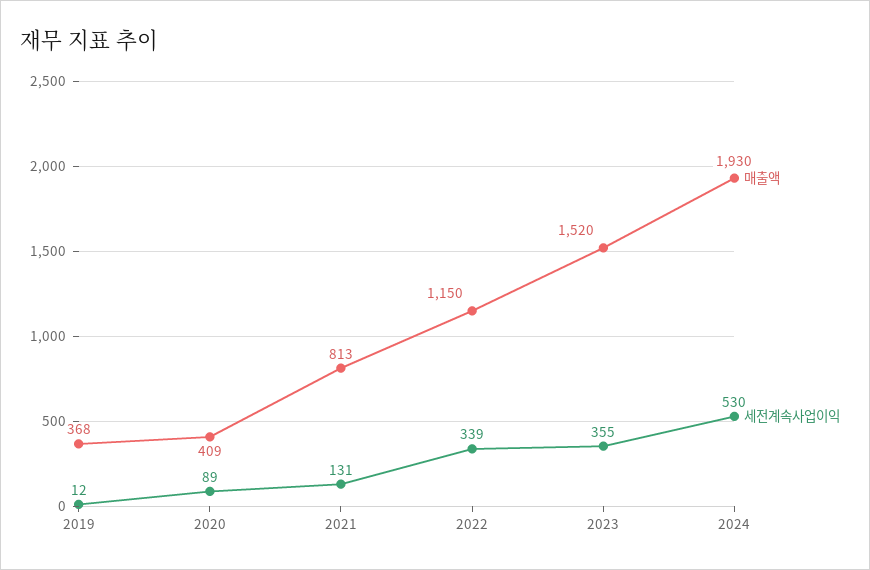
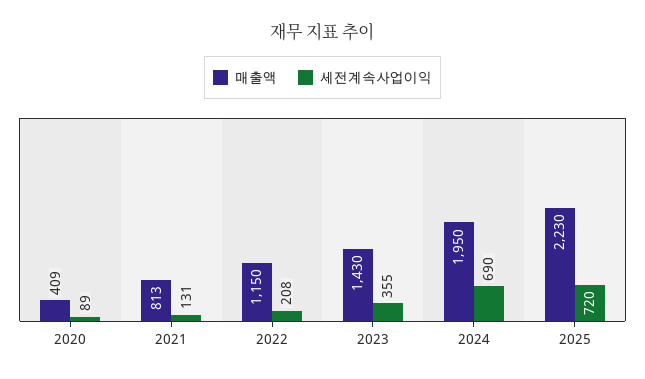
매출액, 2019: 368 -> none
세전계속사업이익, 2019: 12 -> none
세전계속사업이익, 2022: 339 -> 208
매출액, 2023: 1520 -> 1430
매출액, 2024: 1930 -> 1950
세전계속사업이익, 2024: 530 -> 690
매출액, 2025: none -> 2230
세전계속사업이익, 2025: none -> 720

